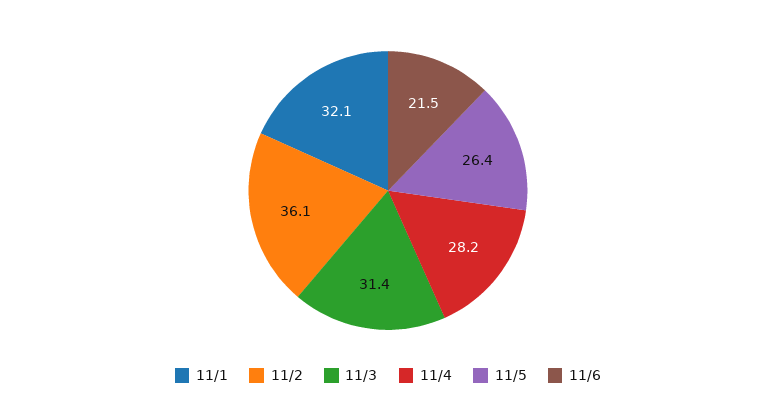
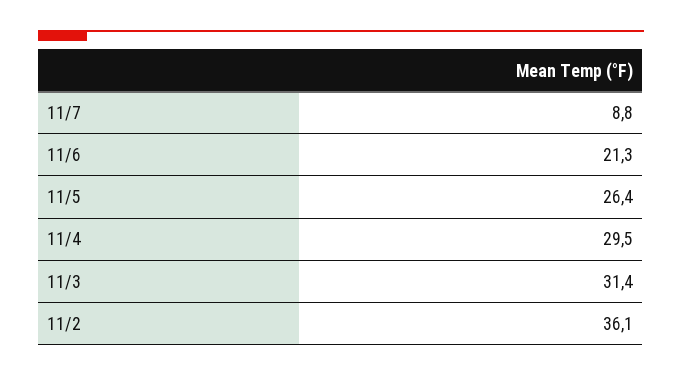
11/1: 32.1 -> none
11/4: 28.2 -> 29.5
11/6: 21.5 -> 21.3
11/7: none -> 8.8

